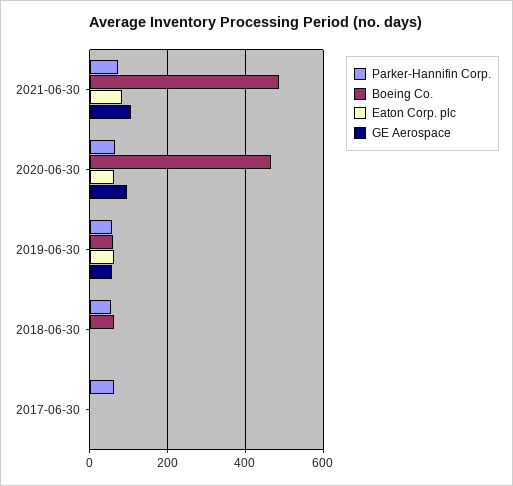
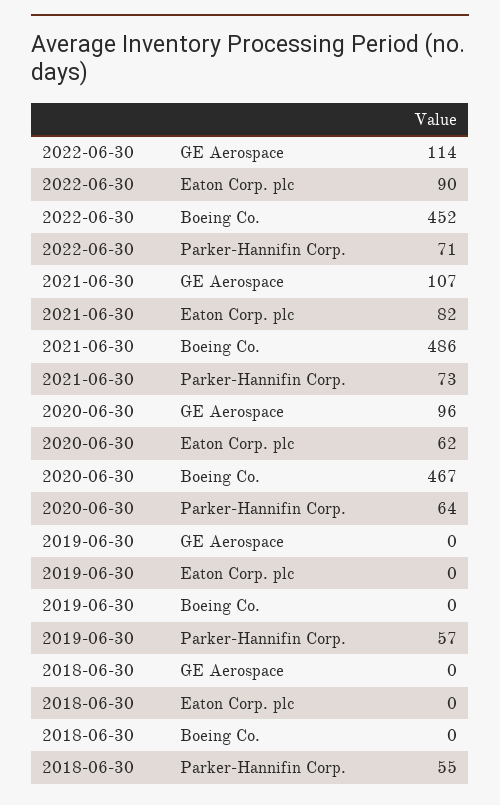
Boeing Co., 2019-06-30: 60 -> 0
Eaton Corp. plc, 2019-06-30: 60 -> 0
GE Aerospace, 2019-06-30: 60 -> 0
Boeing Co., 2018-06-30: 60 -> 0
Parker-Hannifin Corp., 2017-06-30: 60 -> none
Boeing Co., 2017-06-30: 0 -> none
Eaton Corp. plc, 2017-06-30: 0 -> none
GE Aerospace, 2017-06-30: 0 -> none
GE Aerospace, 2022-06-30: none -> 114
Eaton Corp. plc, 2022-06-30: none -> 90
Boeing Co., 2022-06-30: none -> 452
Parker-Hannifin Corp., 2022-06-30: none -> 71

